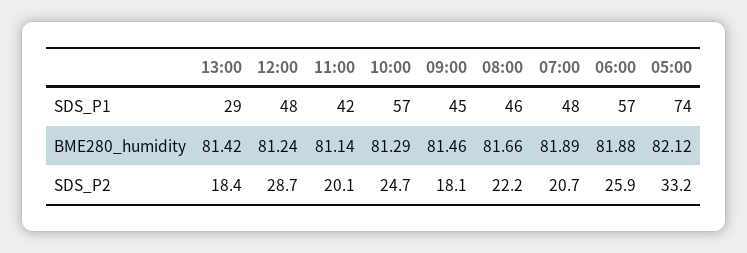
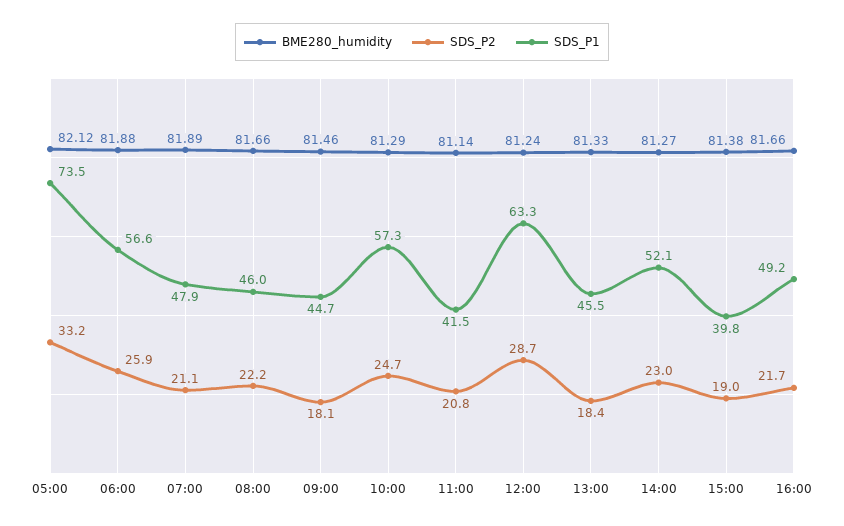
SDS_P1, 13:00: 29 -> 45.5
SDS_P1, 12:00: 48 -> 63.3
BME280_humidity, 13:00: 81.42 -> 81.33
SDS_P2, 11:00: 20.1 -> 20.8
SDS_P2, 07:00: 20.7 -> 21.1
BME280_humidity, 14:00: none -> 81.27
SDS_P2, 14:00: none -> 23
SDS_P1, 14:00: none -> 52.1
BME280_humidity, 15:00: none -> 81.38
SDS_P2, 15:00: none -> 19
SDS_P1, 15:00: none -> 39.8
BME280_humidity, 16:00: none -> 81.66
SDS_P2, 16:00: none -> 21.7
SDS_P1, 16:00: none -> 49.2

